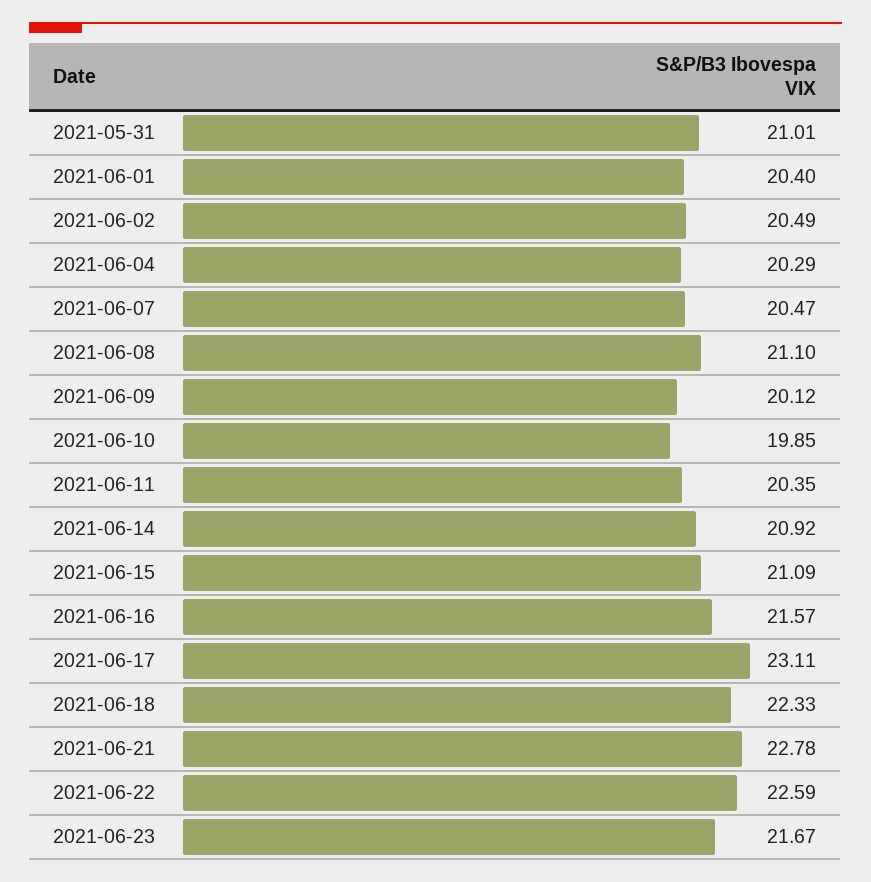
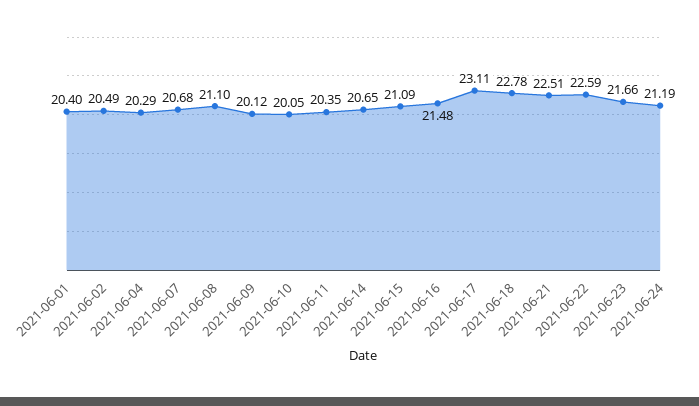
2021-05-31: 21.01 -> none
2021-06-07: 20.47 -> 20.68
2021-06-10: 19.85 -> 20.05
2021-06-14: 20.92 -> 20.65
2021-06-16: 21.57 -> 21.48
2021-06-18: 22.33 -> 22.78
2021-06-21: 22.78 -> 22.51
2021-06-23: 21.67 -> 21.66
2021-06-24: none -> 21.19

